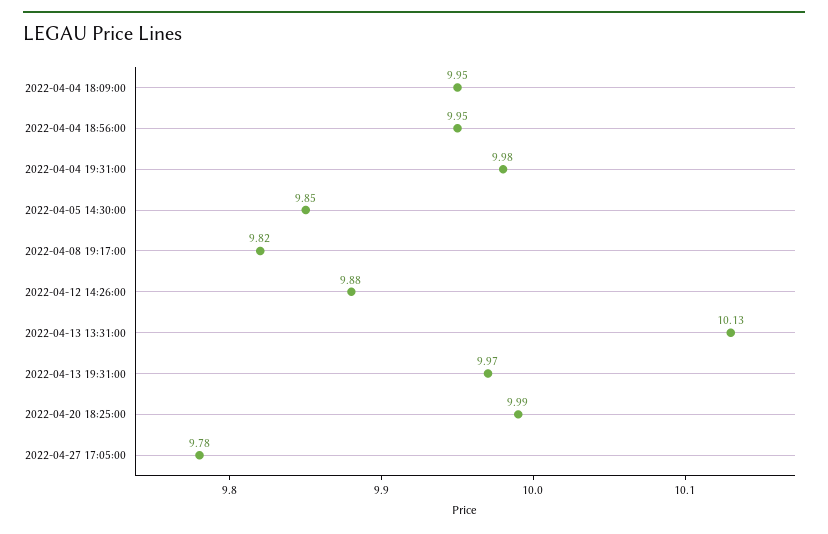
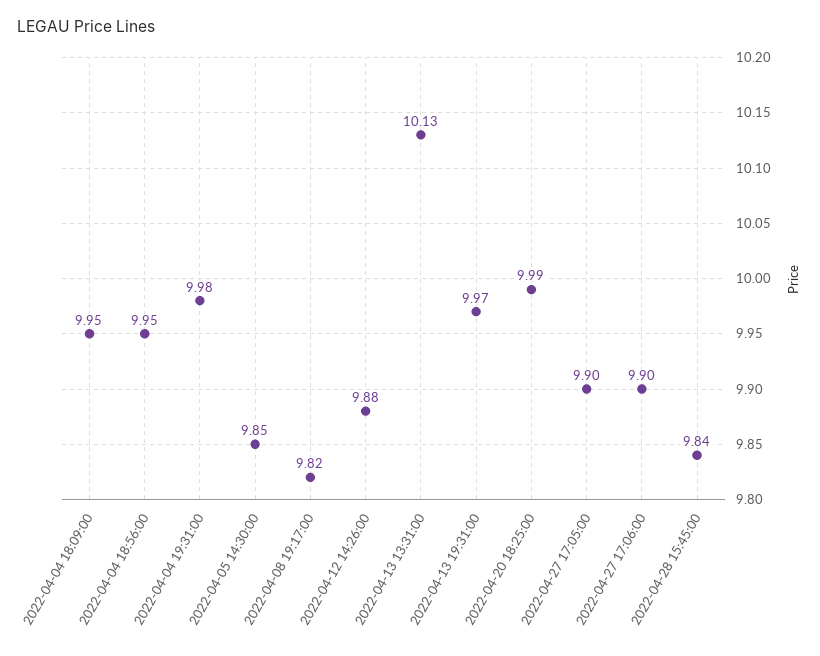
2022-04-27 17:05:00: 9.78 -> 9.9
2022-04-27 17:06:00: none -> 9.9
2022-04-28 15:45:00: none -> 9.84

